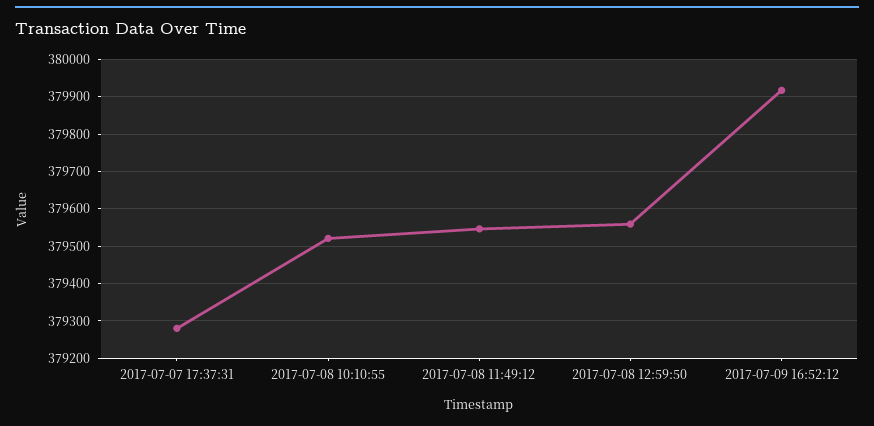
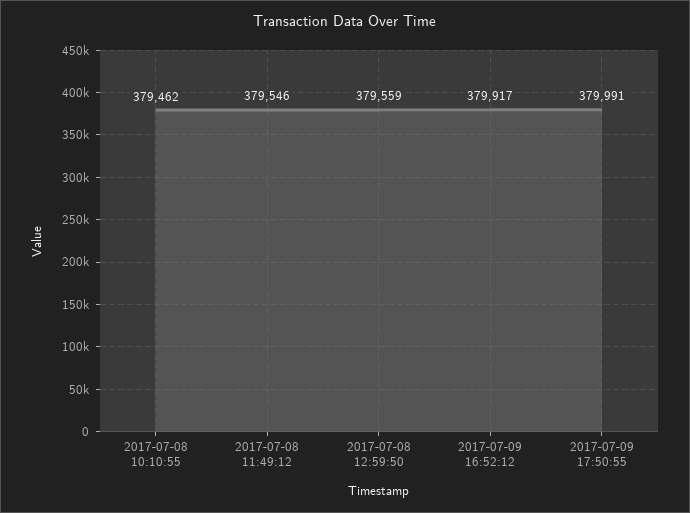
2017-07-07 17:37:31: 379280 -> none
2017-07-08 10:10:55: 379520 -> 379462
2017-07-09 17:50:55: none -> 379991

